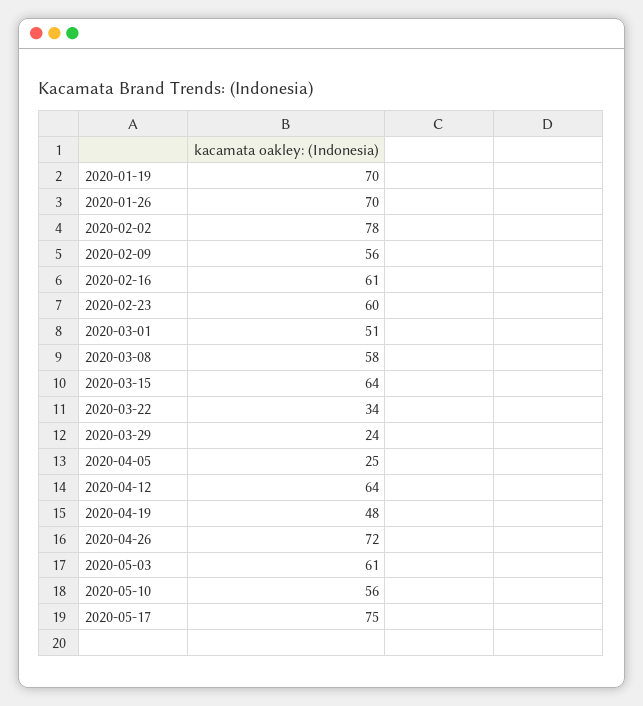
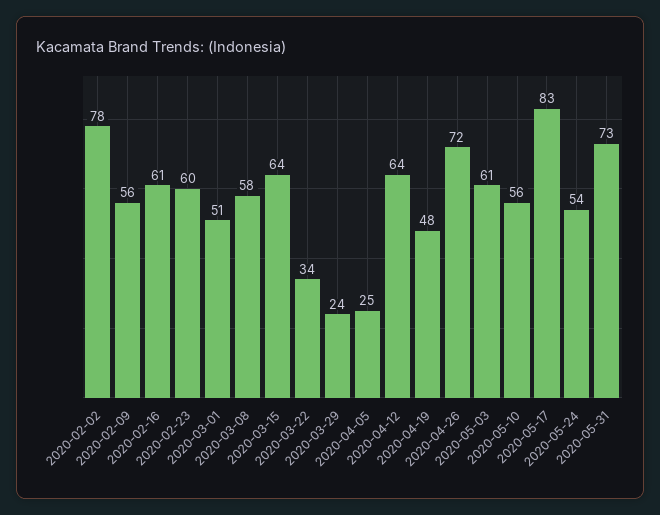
2020-01-19: 70 -> none
2020-01-26: 70 -> none
2020-05-17: 75 -> 83
2020-05-24: none -> 54
2020-05-31: none -> 73

